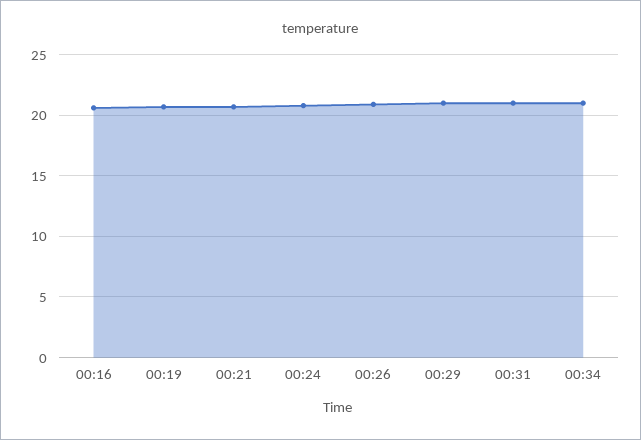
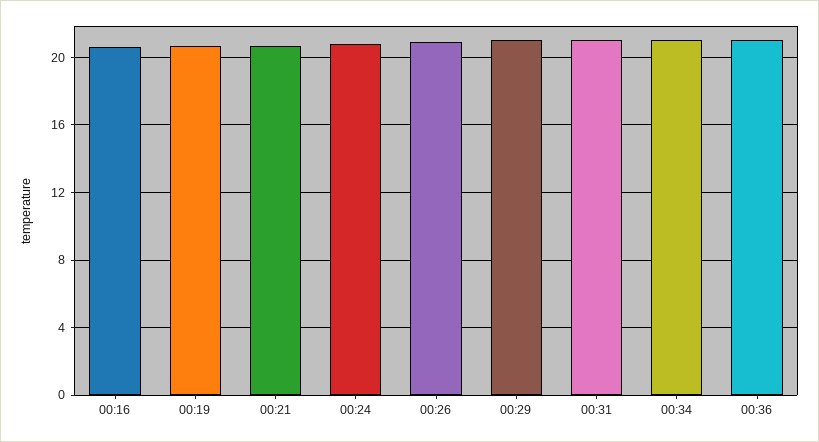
00:36: none -> 21

